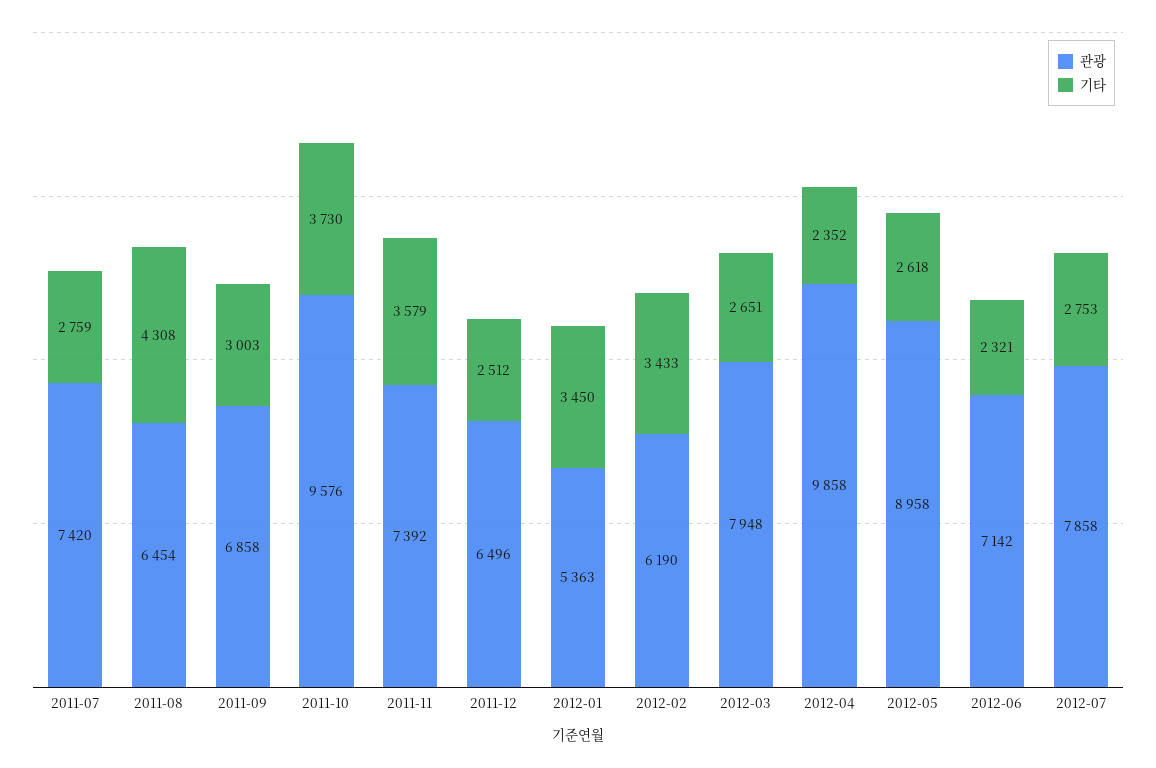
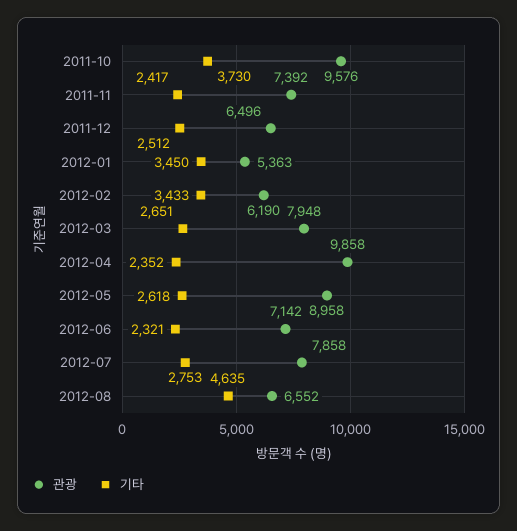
관광, 2011-07: 7420 -> none
기타, 2011-07: 2759 -> none
관광, 2011-08: 6454 -> none
기타, 2011-08: 4308 -> none
관광, 2011-09: 6858 -> none
기타, 2011-09: 3003 -> none
기타, 2011-11: 3579 -> 2417
관광, 2012-08: none -> 6552
기타, 2012-08: none -> 4635

